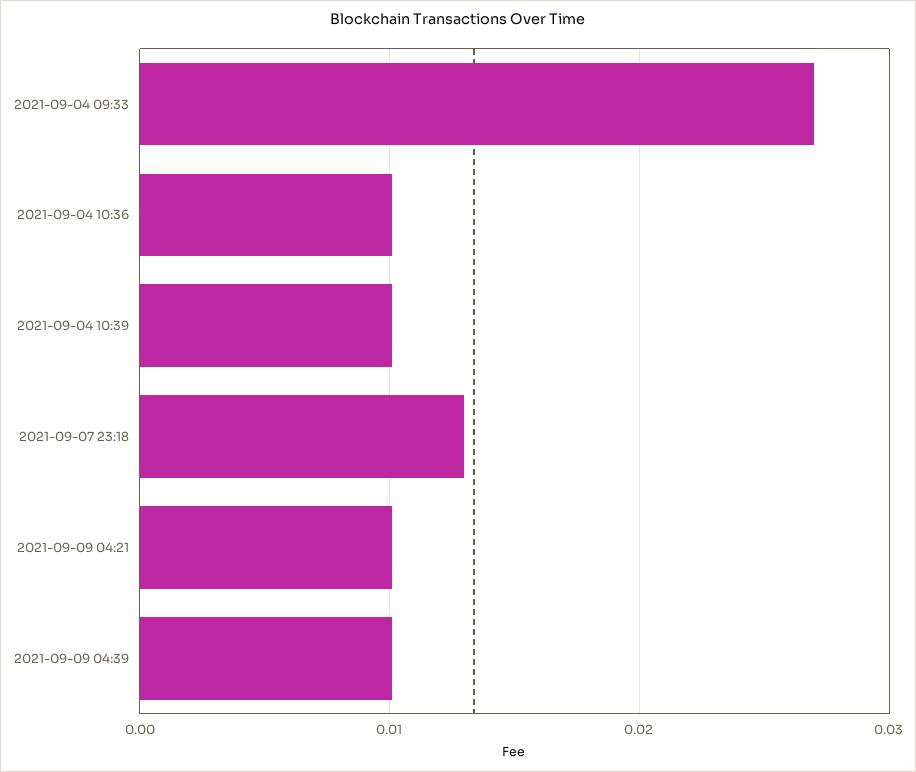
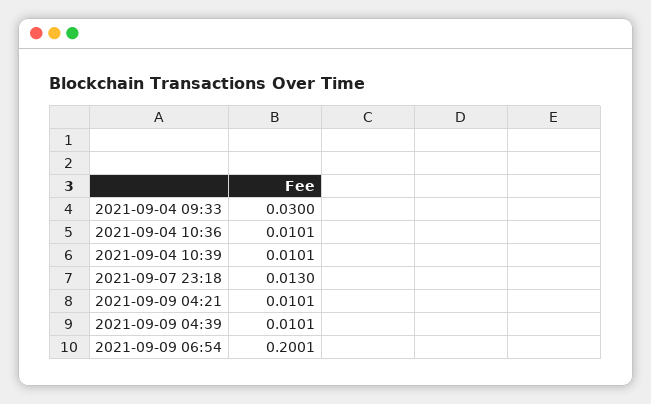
2021-09-04 09:33: 0.027 -> 0.03
2021-09-09 06:54: none -> 0.2001

